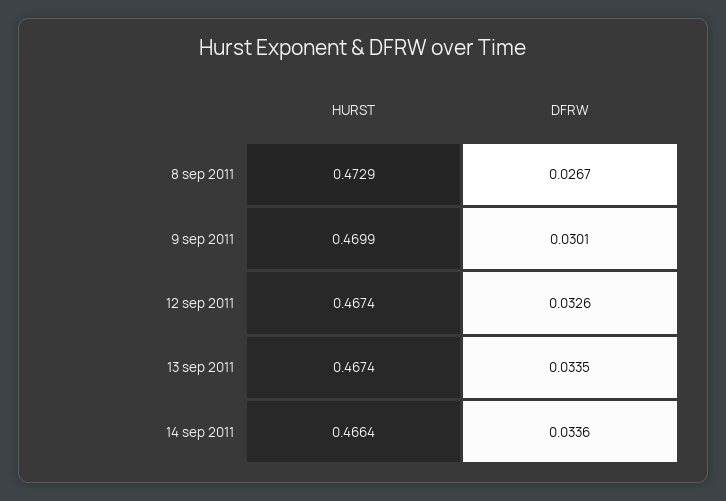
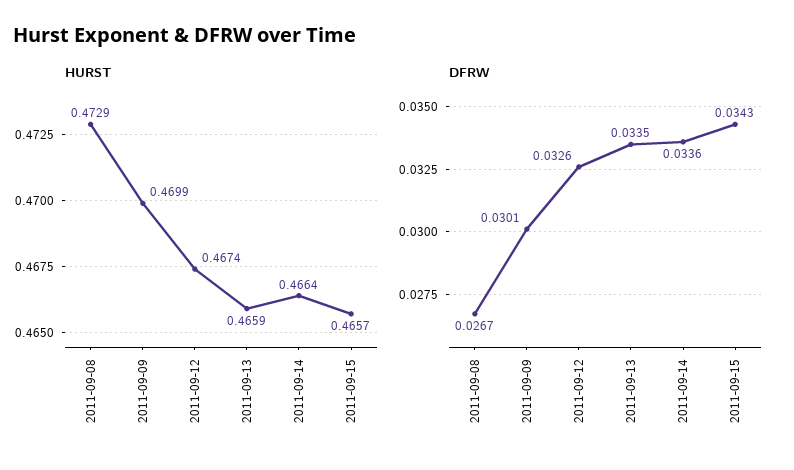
HURST, 13 sep 2011: 0.4674 -> 0.4659
HURST, 2011-09-15: none -> 0.4657
DFRW, 2011-09-15: none -> 0.0343

